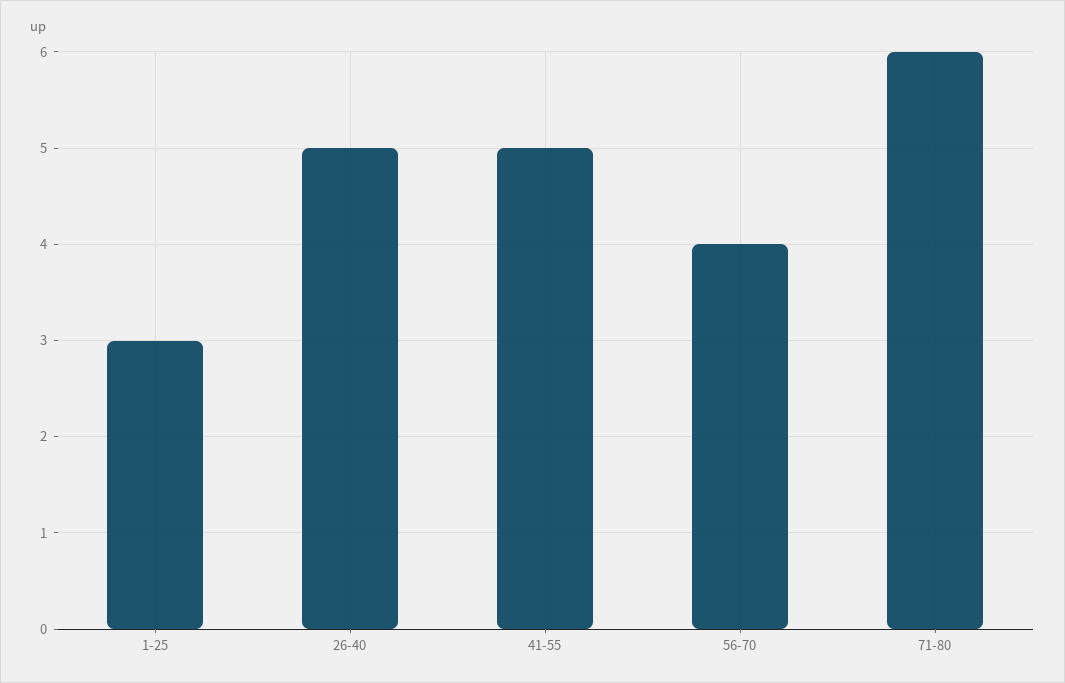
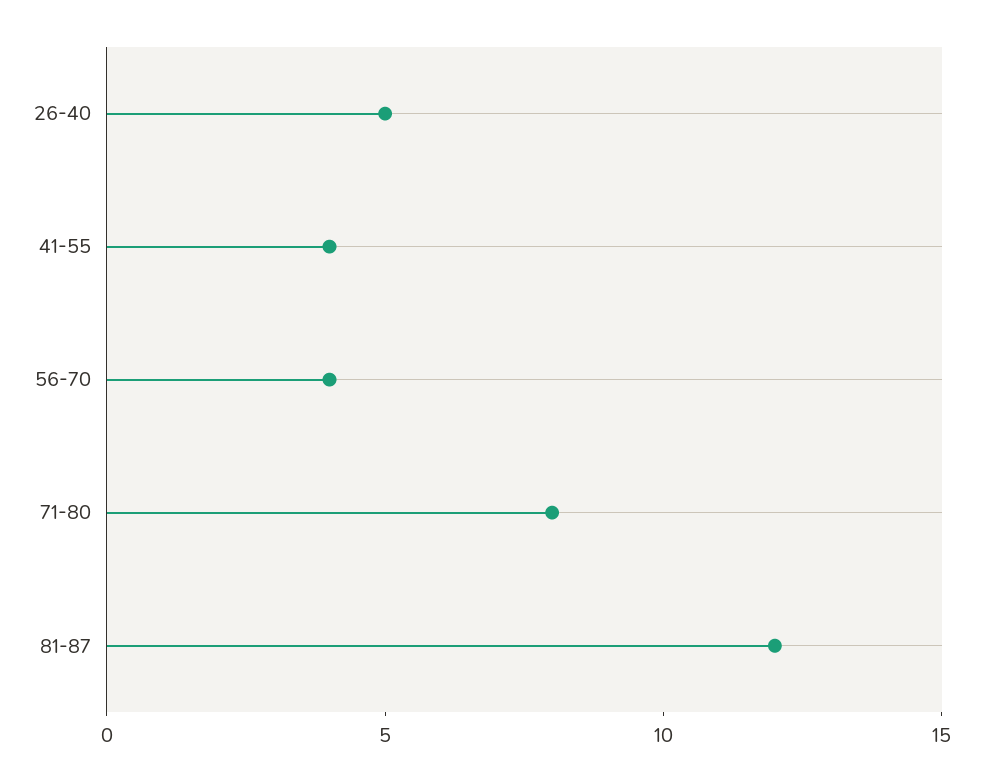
1-25: 3 -> none
41-55: 5 -> 4
71-80: 6 -> 8
81-87: none -> 12

